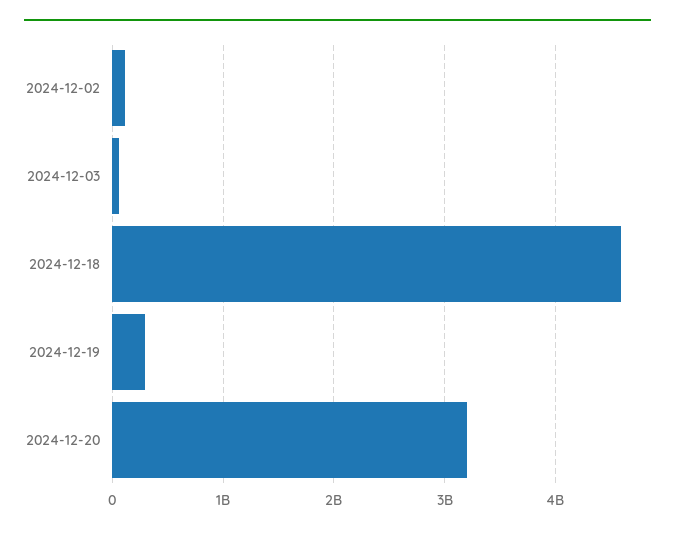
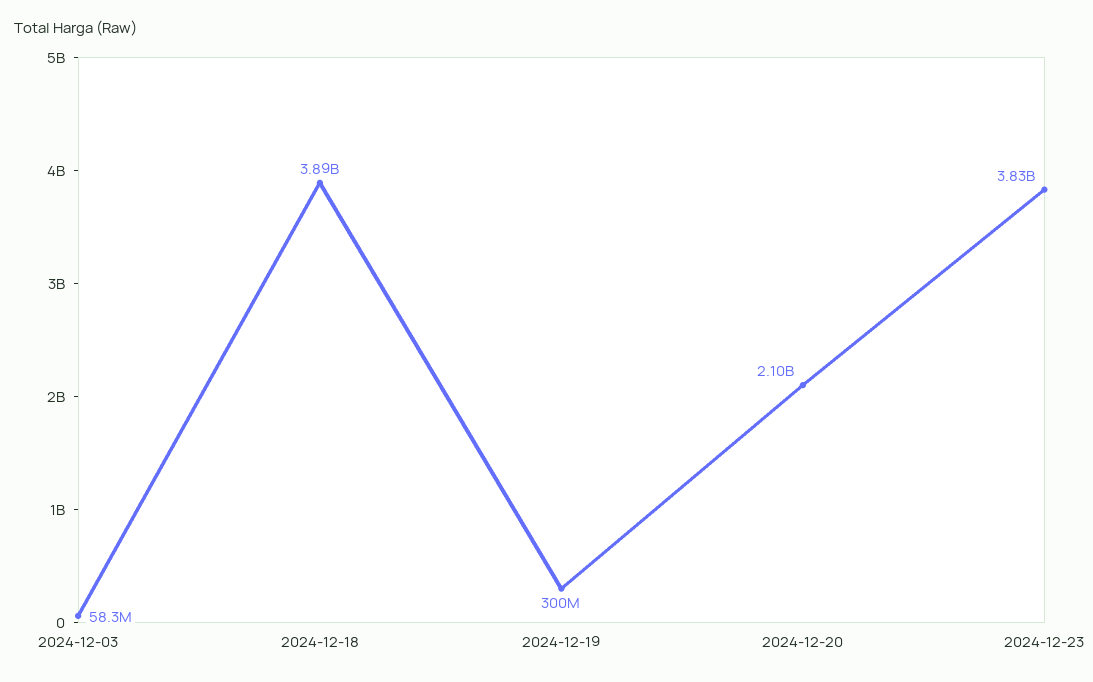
2024-12-02: 100000000 -> none
2024-12-18: 4600000000 -> 3890000000
2024-12-20: 3200000000 -> 2100000000
2024-12-23: none -> 3830000000

